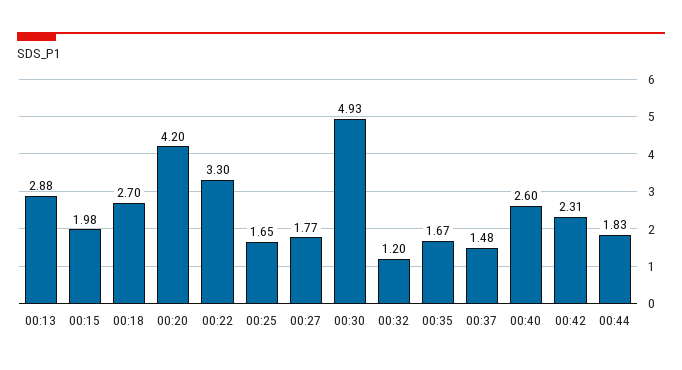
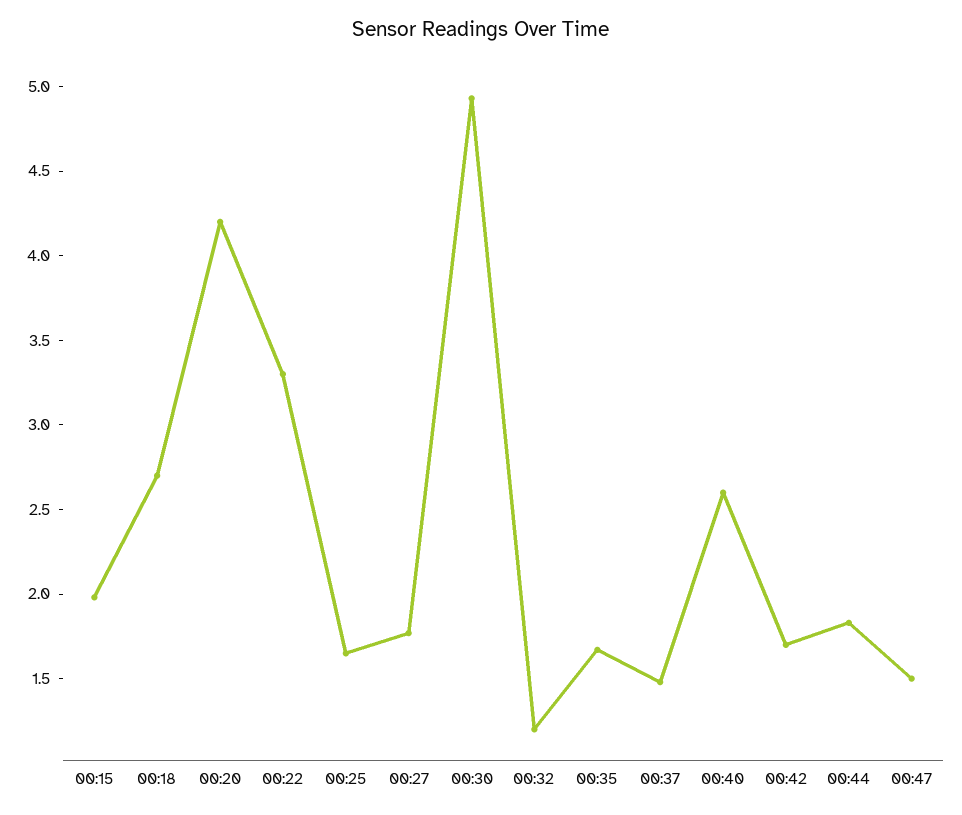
00:13: 2.88 -> none
00:42: 2.31 -> 1.7
00:47: none -> 1.5

